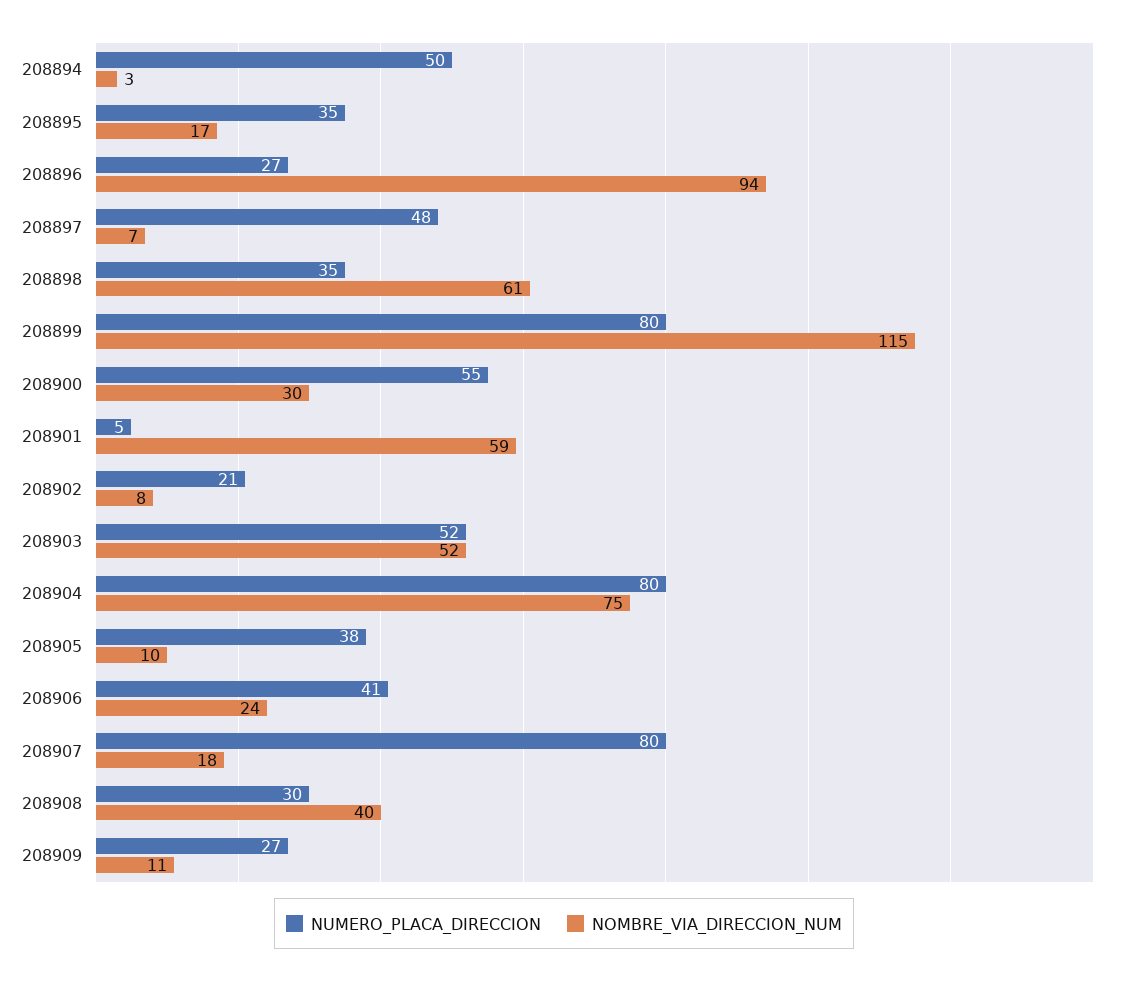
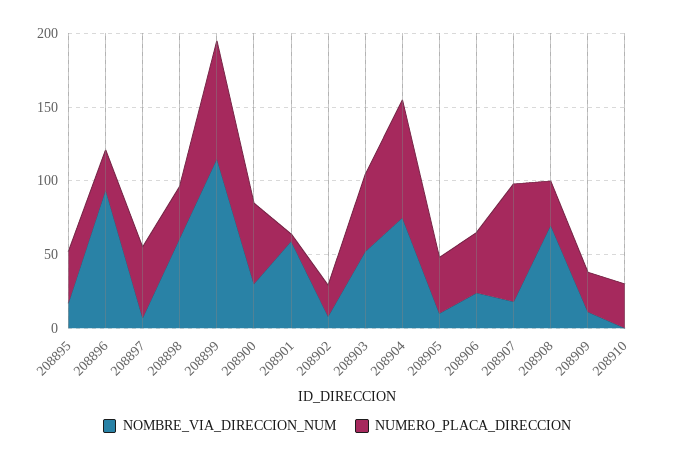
NUMERO_PLACA_DIRECCION, 208894: 50 -> none
NOMBRE_VIA_DIRECCION_NUM, 208894: 3 -> none
NOMBRE_VIA_DIRECCION_NUM, 208908: 40 -> 70
NOMBRE_VIA_DIRECCION_NUM, 208910: none -> 0
NUMERO_PLACA_DIRECCION, 208910: none -> 30

